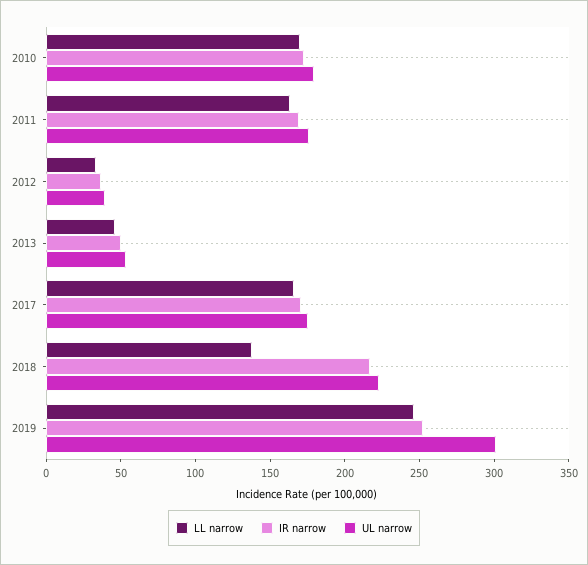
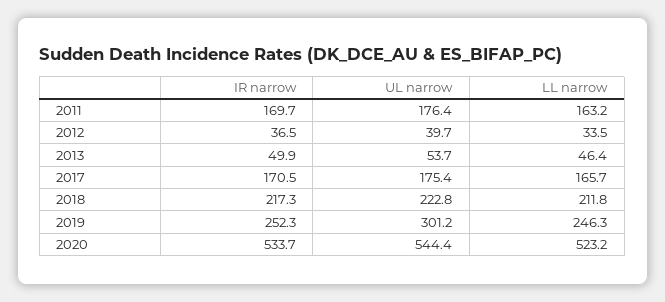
LL narrow, 2010: 170 -> none
IR narrow, 2010: 170 -> none
UL narrow, 2010: 180 -> none
LL narrow, 2018: 140 -> 211.8
IR narrow, 2020: none -> 533.7
UL narrow, 2020: none -> 544.4
LL narrow, 2020: none -> 523.2

